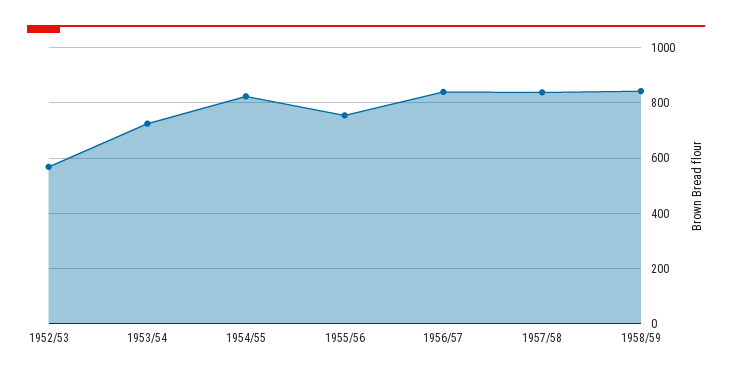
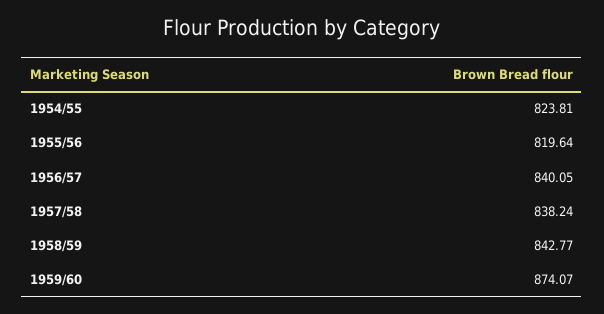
1952/53: 575 -> none
1953/54: 725 -> none
1955/56: 750 -> 819.64
1959/60: none -> 874.07

